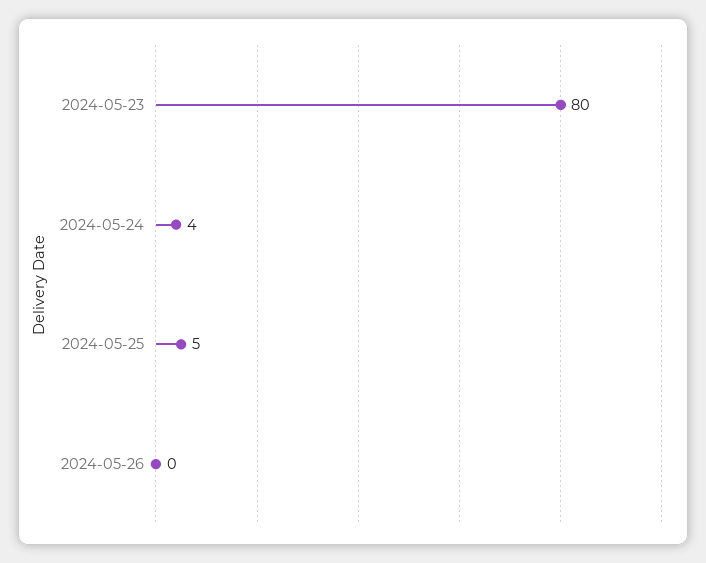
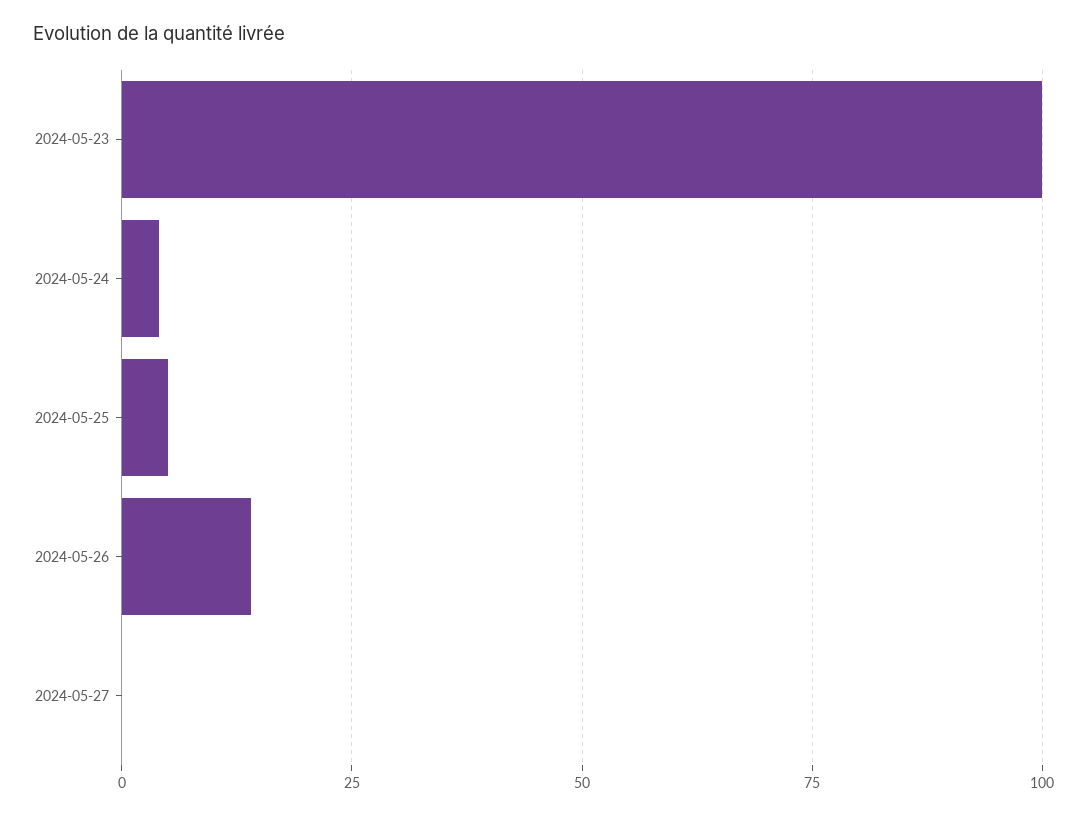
2024-05-23: 80 -> 100
2024-05-26: 0 -> 15
2024-05-27: none -> 0

